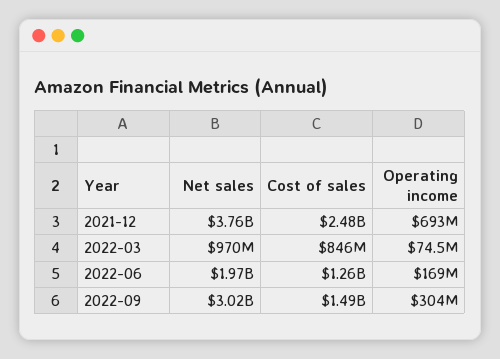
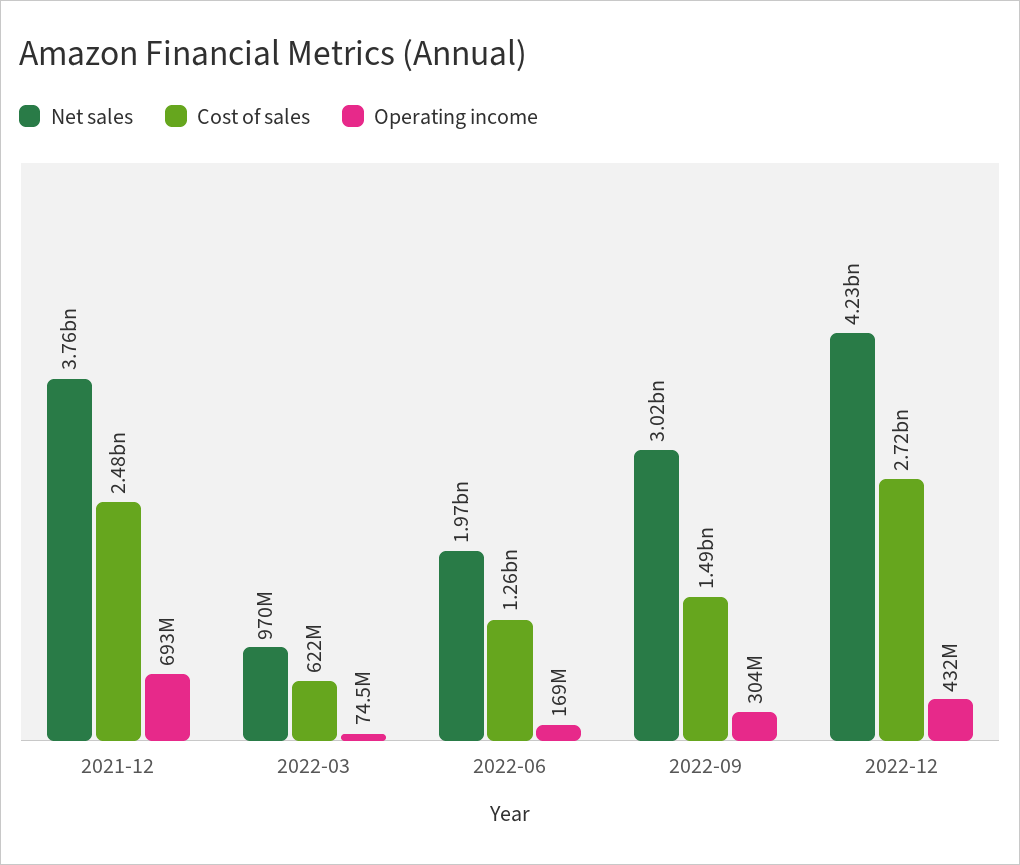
Cost of sales, 2022-03: 846000000 -> 622000000
Net sales, 2022-12: none -> 4230000000
Cost of sales, 2022-12: none -> 2720000000
Operating income, 2022-12: none -> 432000000

